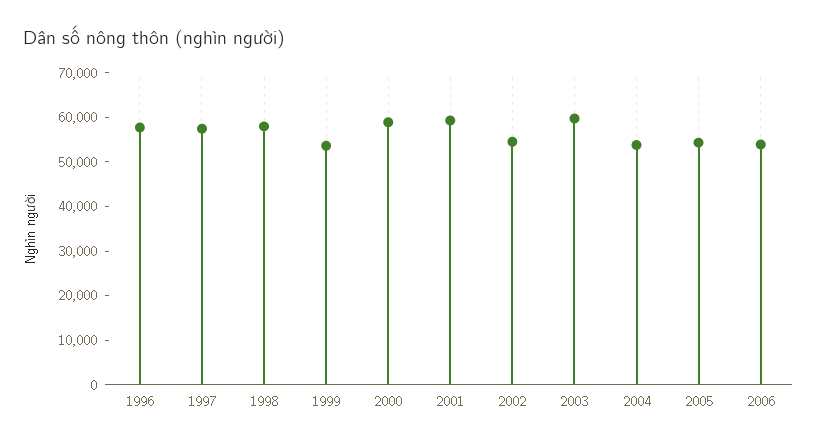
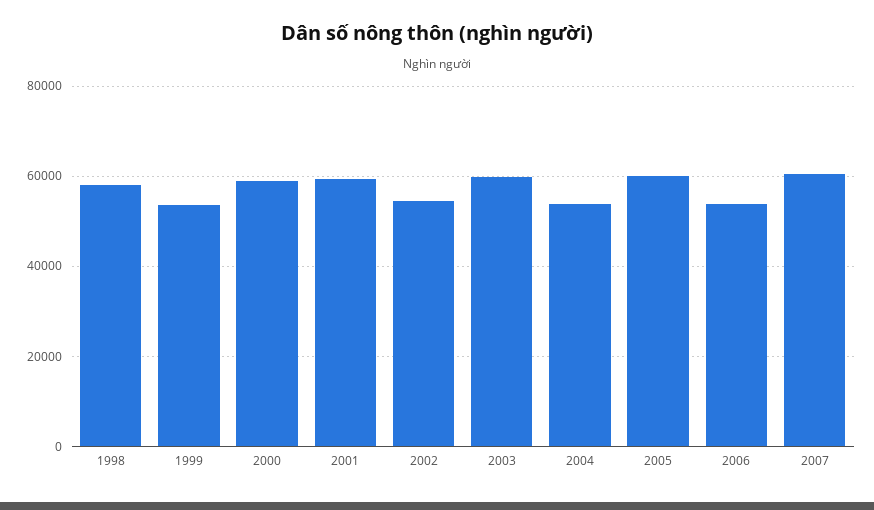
1996: 58000 -> none
1997: 58000 -> none
2005: 54000 -> 60000
2007: none -> 60000

